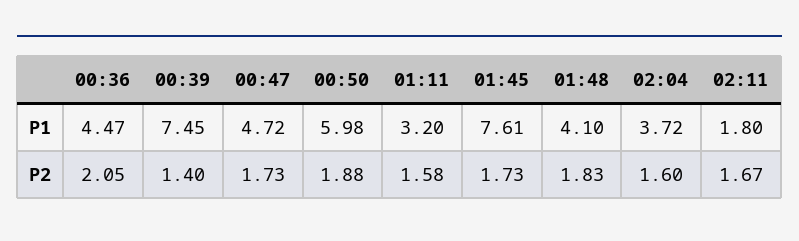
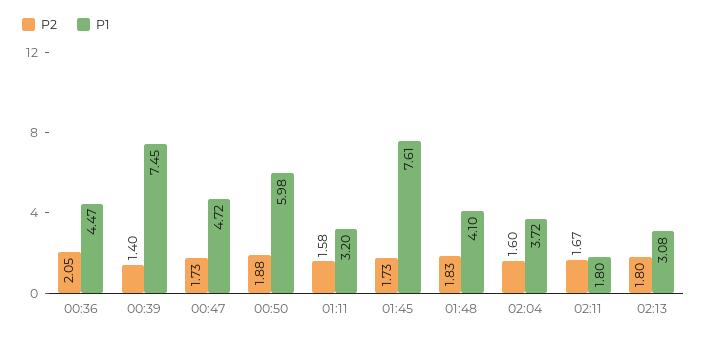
P2, 02:13: none -> 1.8
P1, 02:13: none -> 3.08

